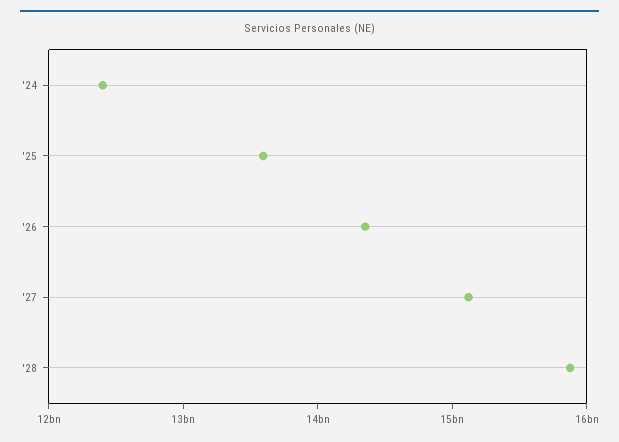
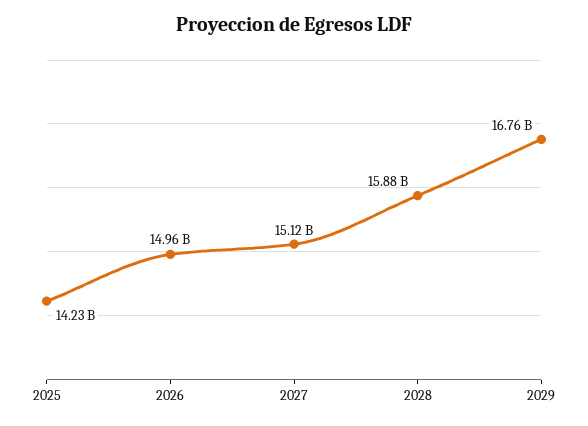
'24: 12400000000 -> none
'25: 13600000000 -> 14230000000
'26: 14400000000 -> 14960000000
2029: none -> 16760000000

